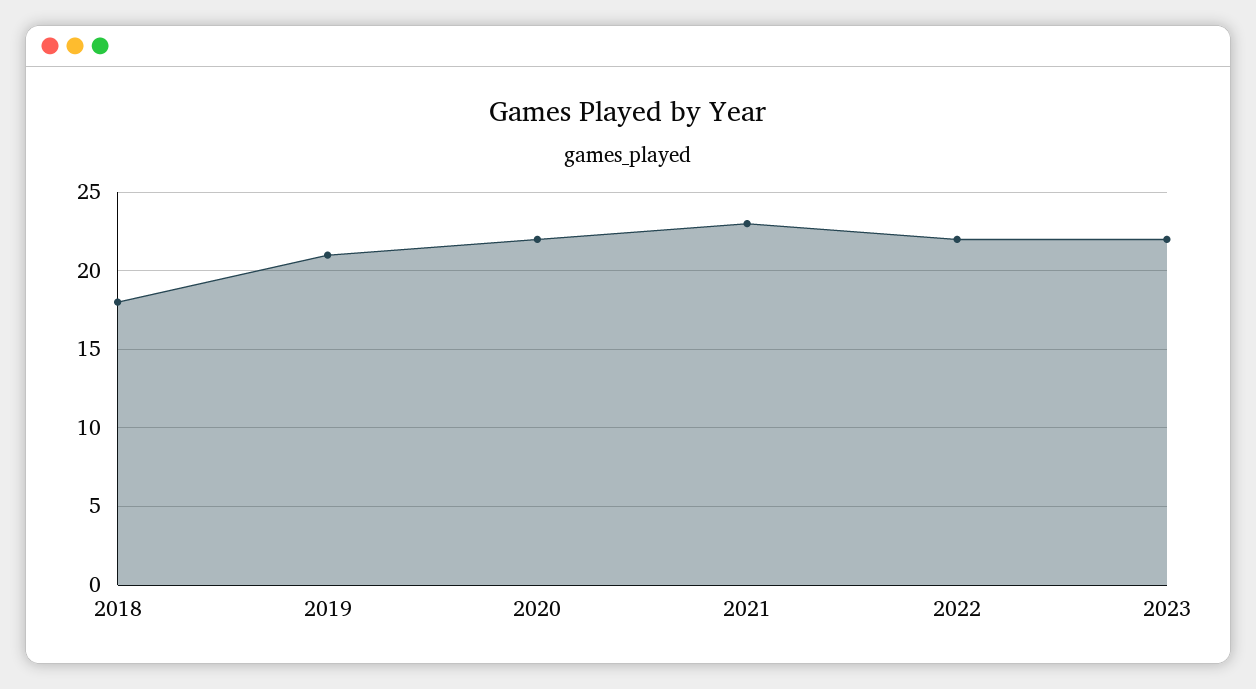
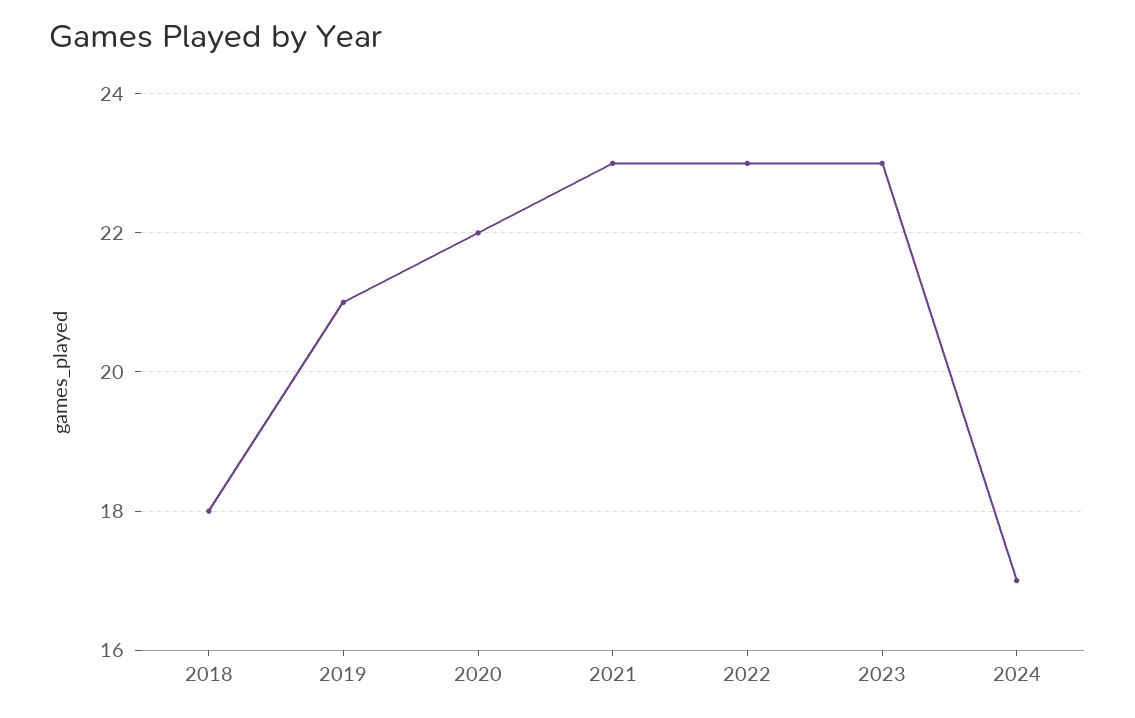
2022: 22 -> 23
2023: 22 -> 23
2024: none -> 17

